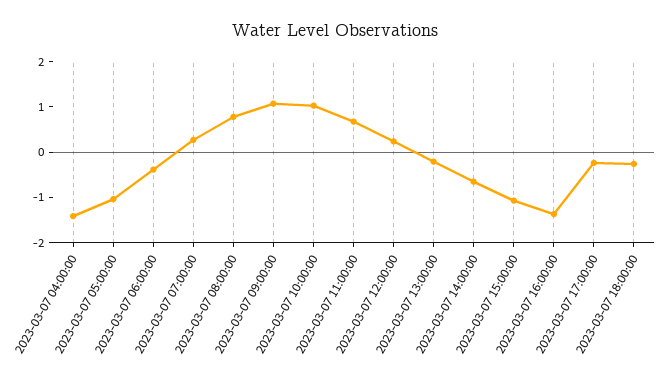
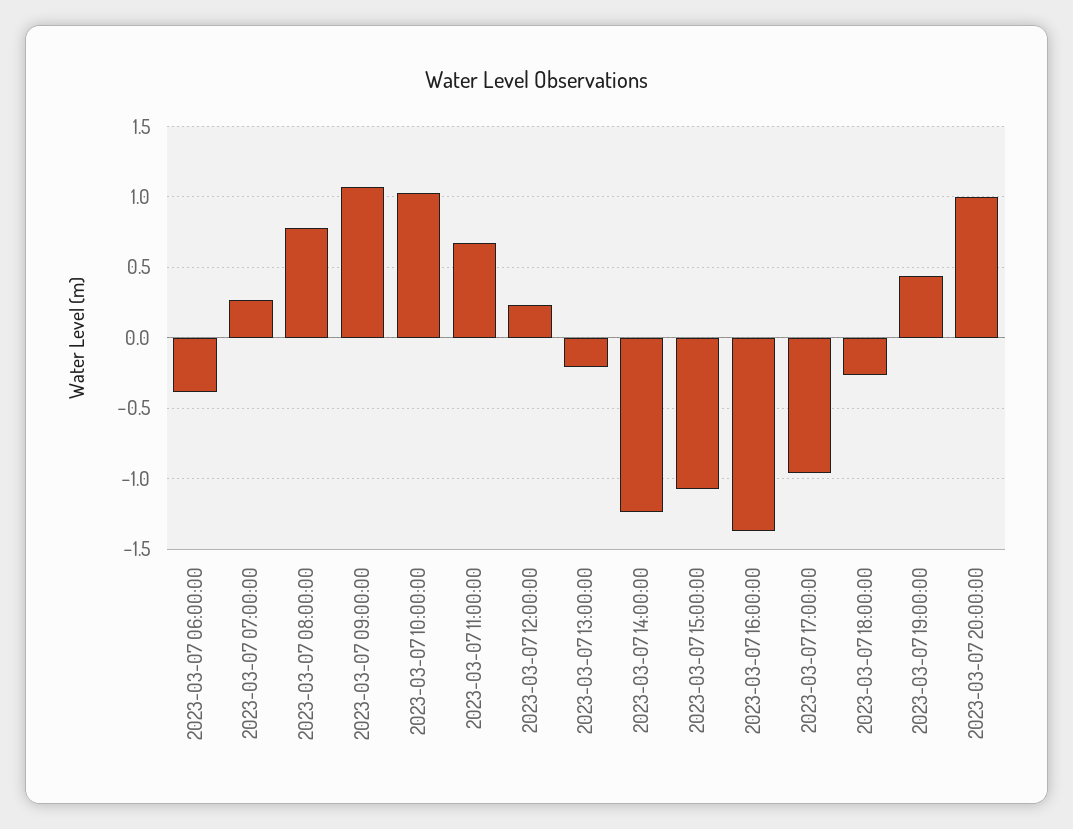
2023-03-07 04:00:00: -1.4 -> none
2023-03-07 05:00:00: -1 -> none
2023-03-07 14:00:00: -0.6 -> -1.25
2023-03-07 17:00:00: -0.2 -> -0.95
2023-03-07 19:00:00: none -> 0.45
2023-03-07 20:00:00: none -> 1

